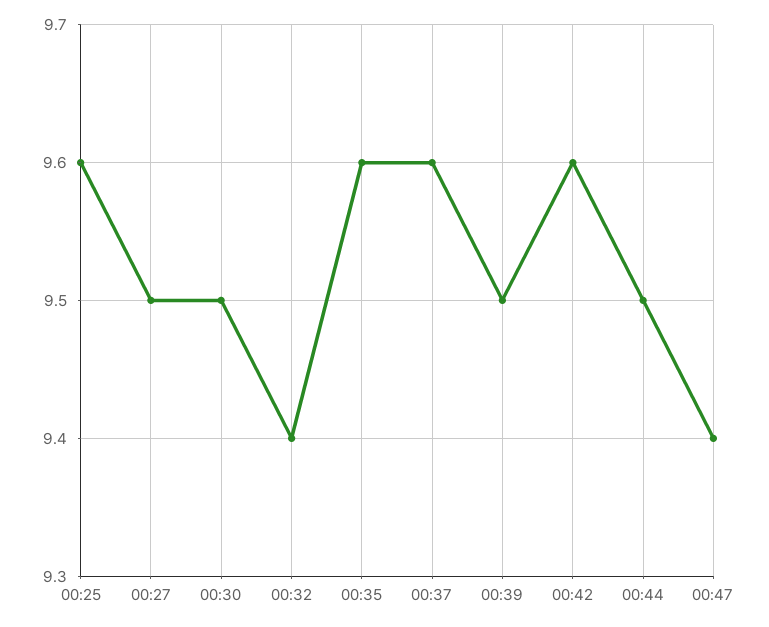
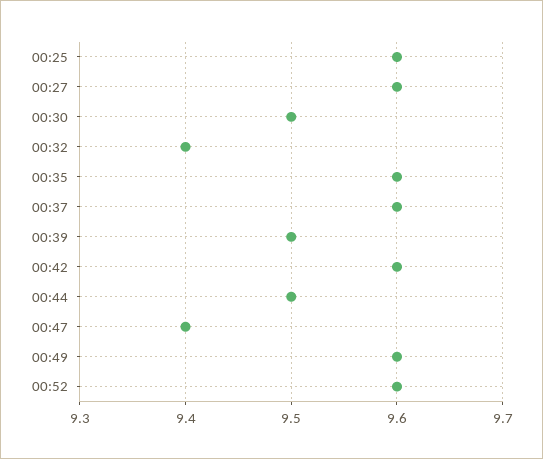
00:27: 9.5 -> 9.6
00:49: none -> 9.6
00:52: none -> 9.6

